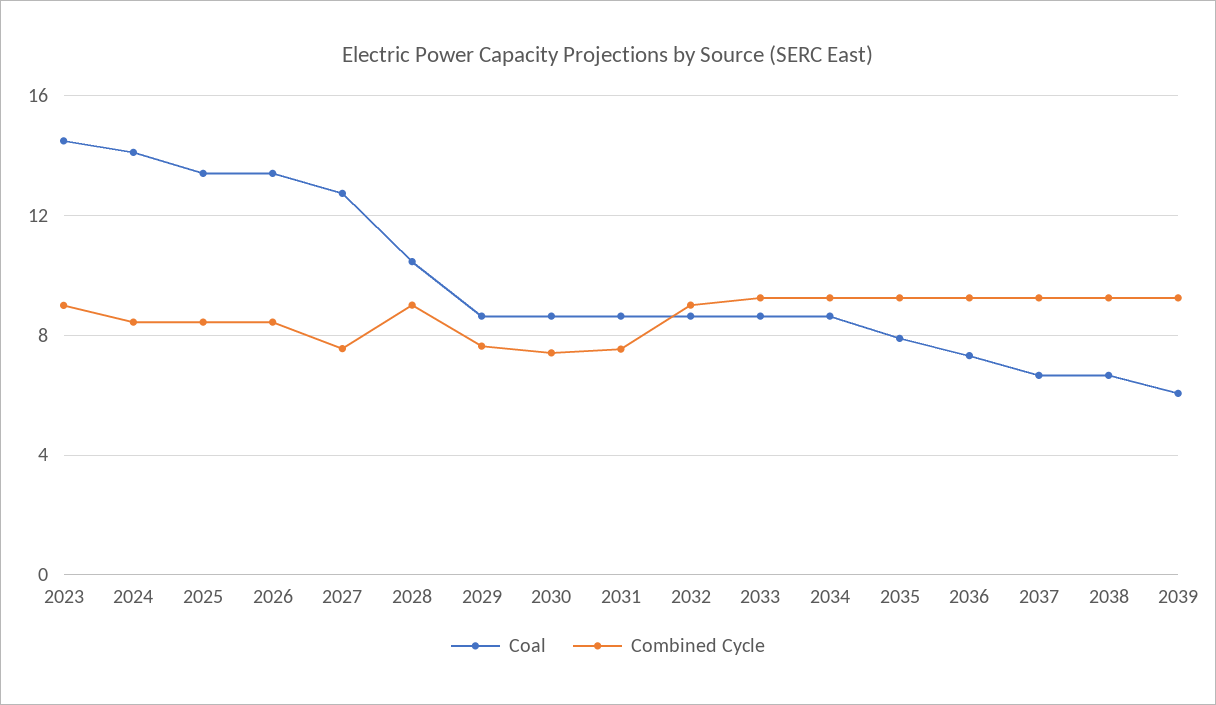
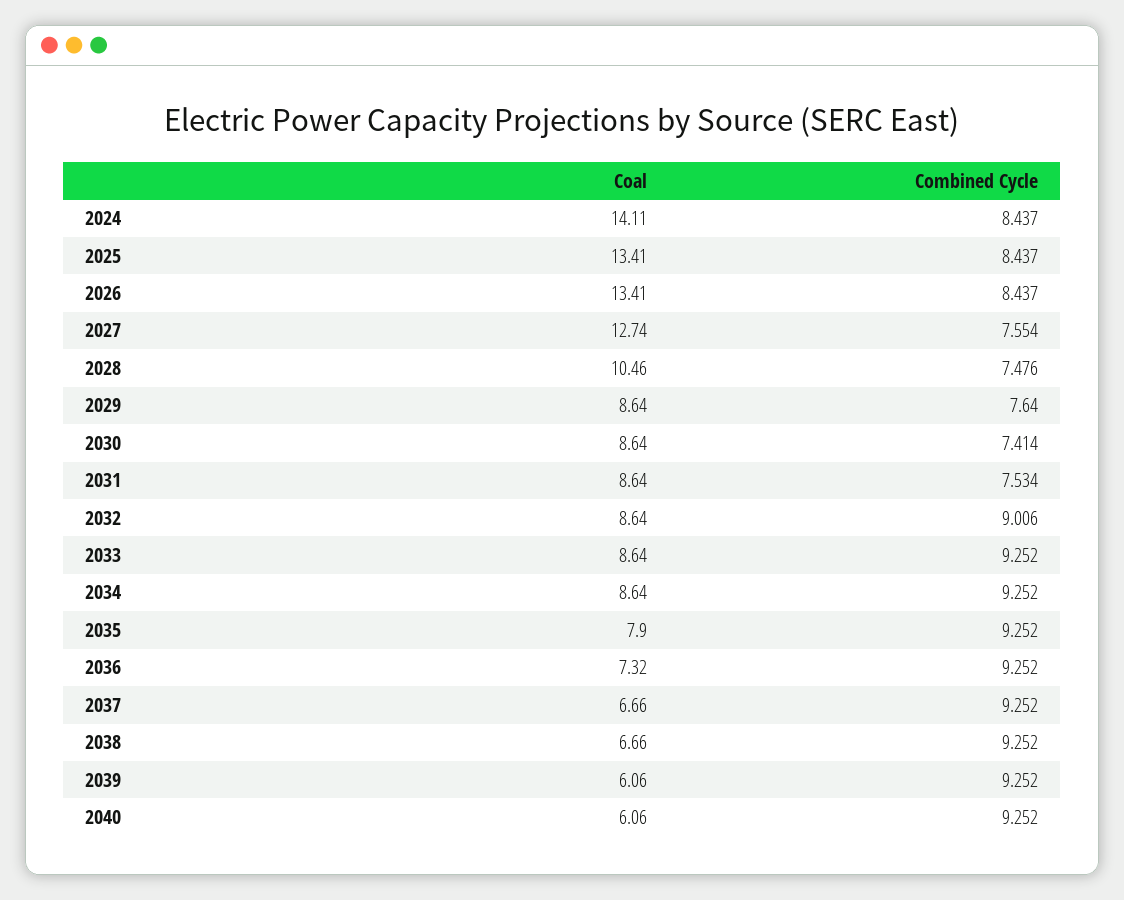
Coal, 2023: 14.5 -> none
Combined Cycle, 2023: 9 -> none
Combined Cycle, 2028: 9 -> 7.476
Coal, 2040: none -> 6.06
Combined Cycle, 2040: none -> 9.252

